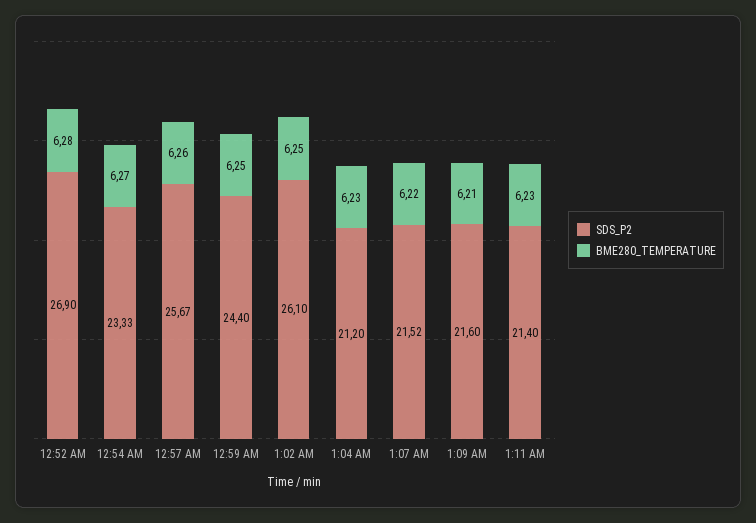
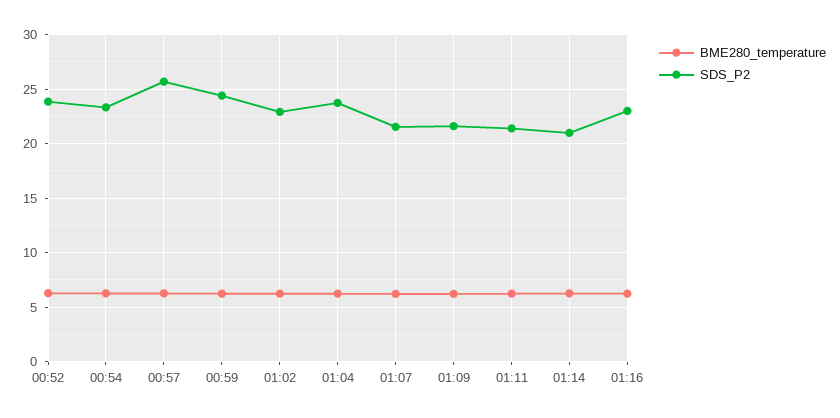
SDS_P2, 12:52 AM: 26.9 -> 24
SDS_P2, 1:02 AM: 26.1 -> 23
SDS_P2, 1:04 AM: 21.2 -> 24
BME280_TEMPERATURE, 01:14: none -> 6
SDS_P2, 01:14: none -> 21
BME280_TEMPERATURE, 01:16: none -> 6
SDS_P2, 01:16: none -> 23

